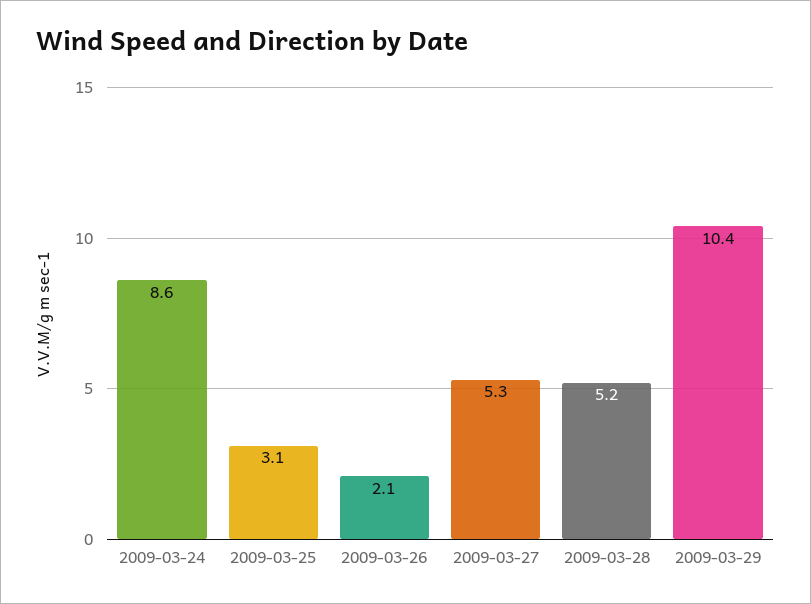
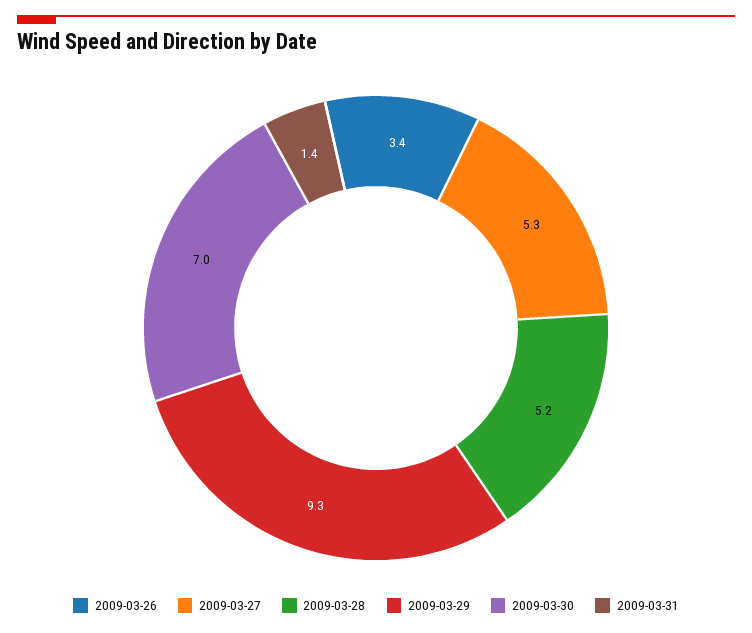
2009-03-24: 8.6 -> none
2009-03-25: 3.1 -> none
2009-03-26: 2.1 -> 3.4
2009-03-29: 10.4 -> 9.3
2009-03-30: none -> 7
2009-03-31: none -> 1.4

